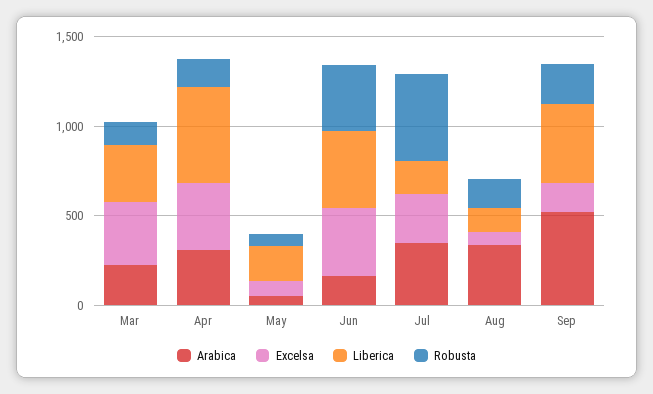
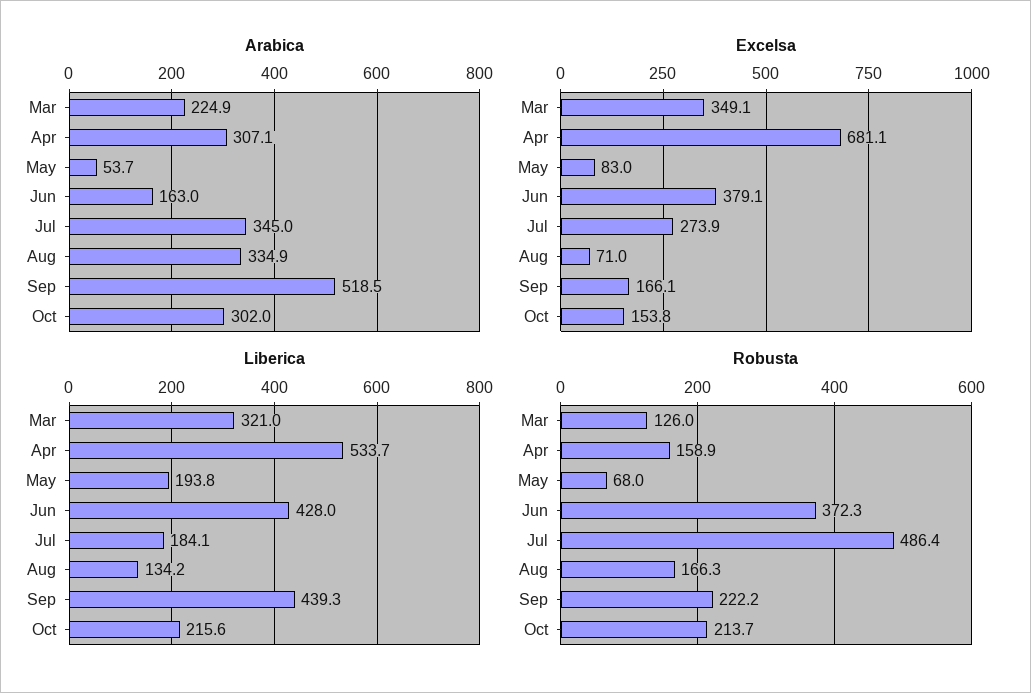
Excelsa, Apr: 400 -> 681.1
Arabica, Oct: none -> 302
Excelsa, Oct: none -> 153.8
Liberica, Oct: none -> 215.6
Robusta, Oct: none -> 213.7

